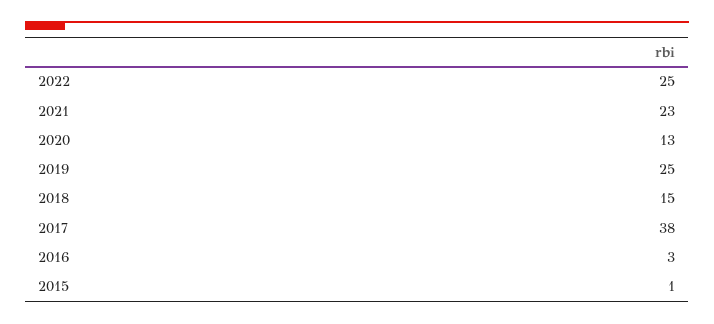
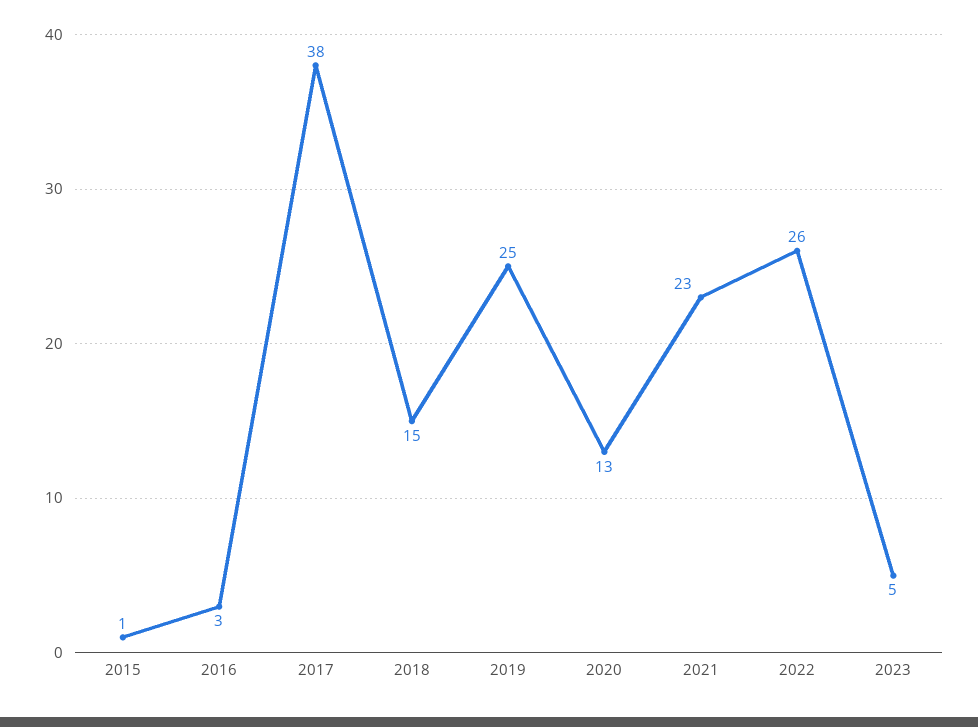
2022: 25 -> 26
2023: none -> 5

